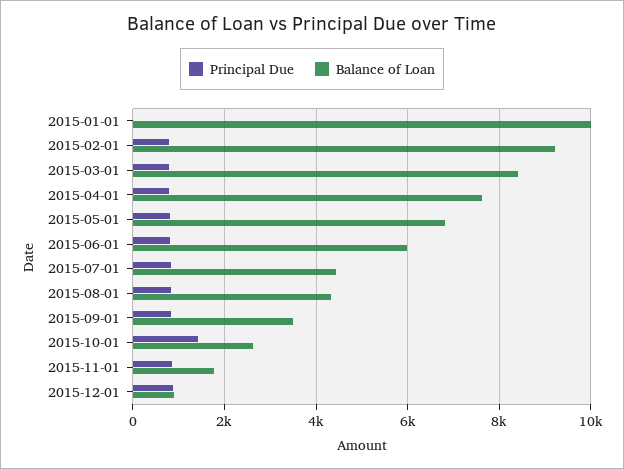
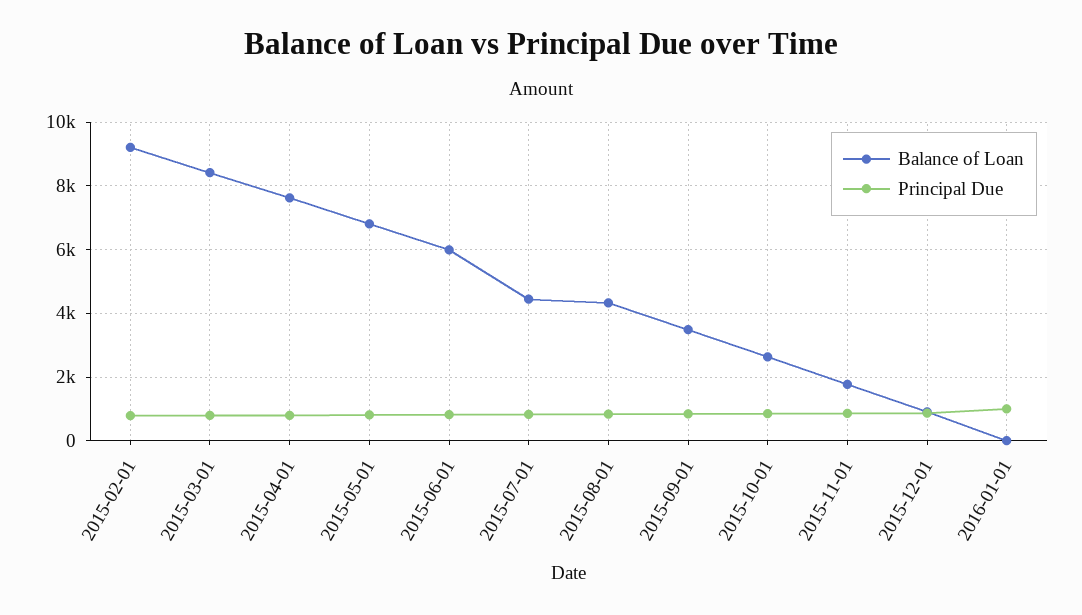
Principal Due, 2015-01-01: 0 -> none
Balance of Loan, 2015-01-01: 10000 -> none
Principal Due, 2015-10-01: 1400 -> 800
Balance of Loan, 2016-01-01: none -> 0
Principal Due, 2016-01-01: none -> 1000

